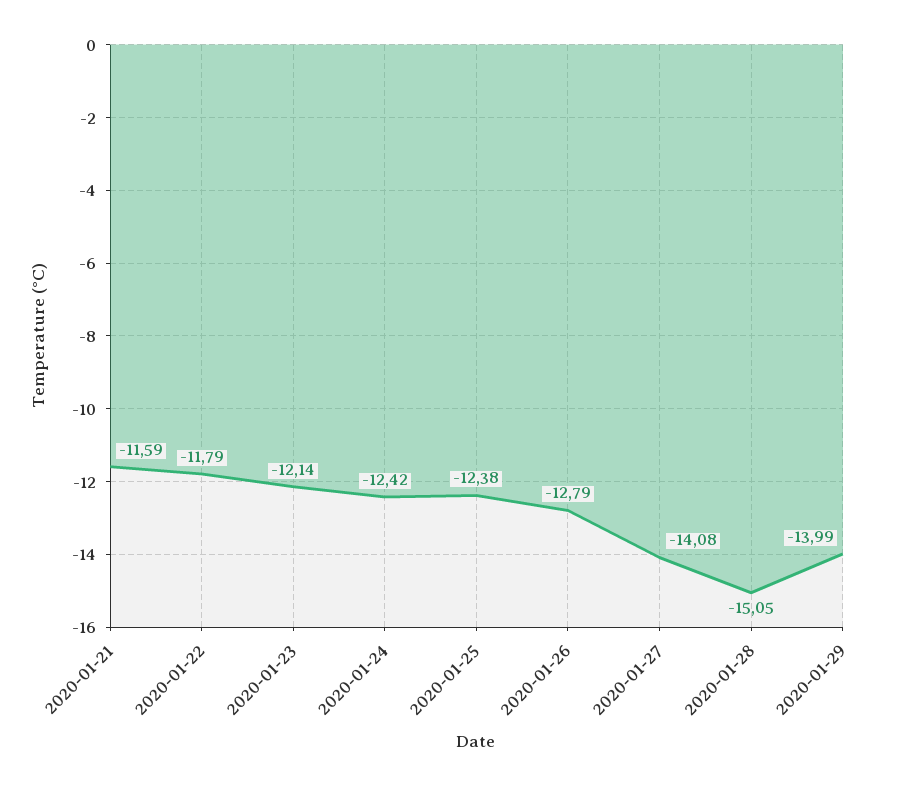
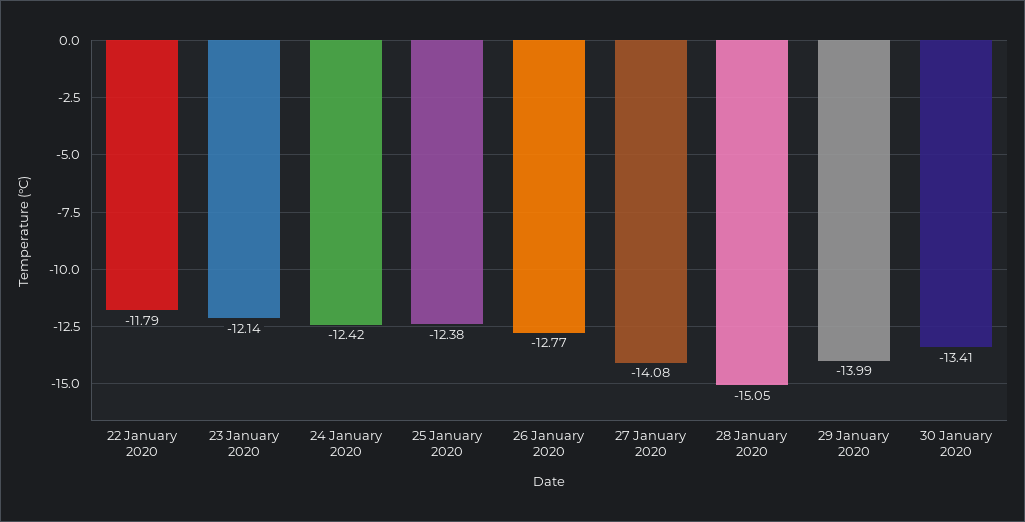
2020-01-21: -11.59 -> none
2020-01-26: -12.79 -> -12.77
30 January 2020: none -> -13.41

